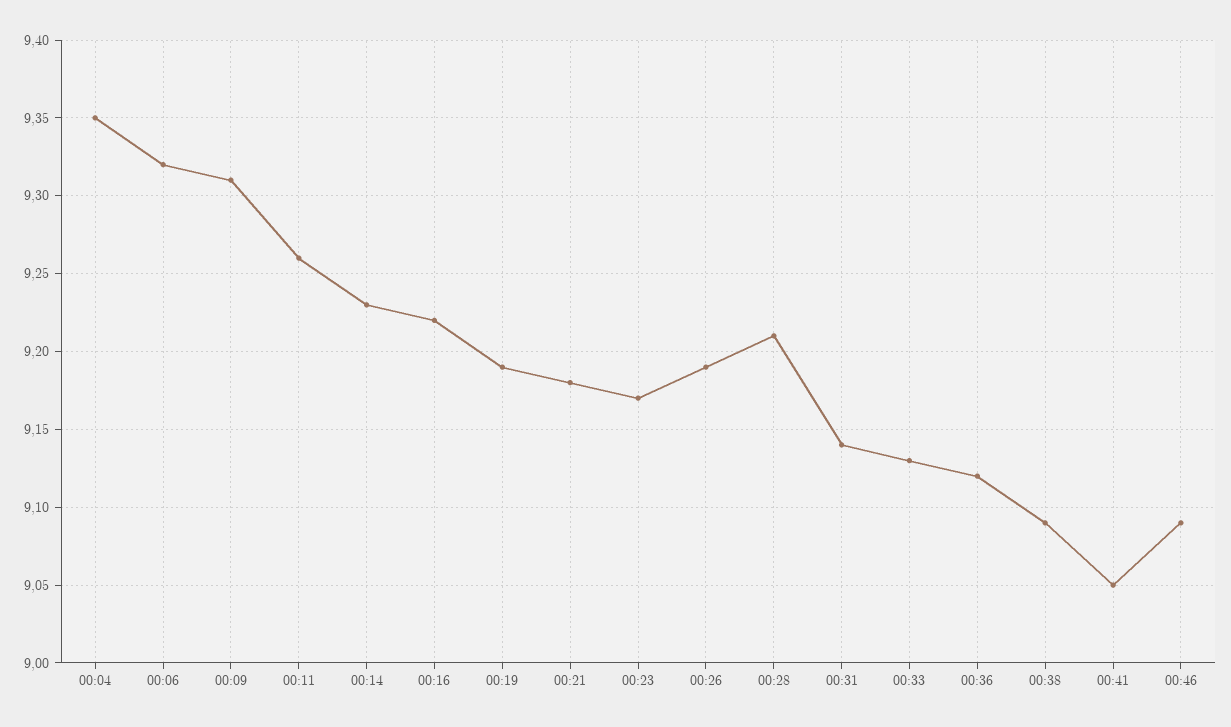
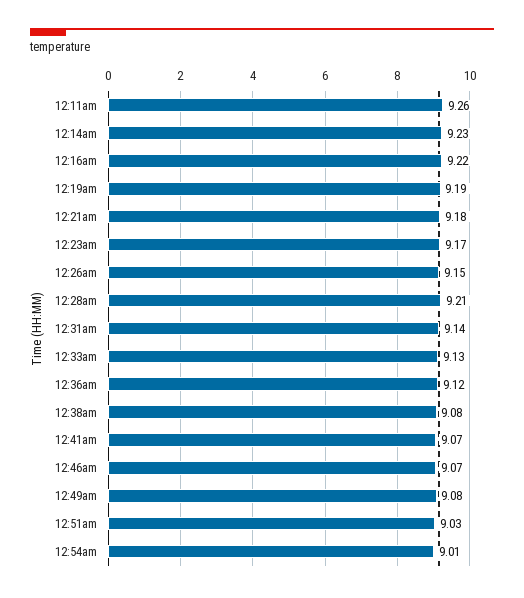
00:04: 9.35 -> none
00:06: 9.32 -> none
00:09: 9.31 -> none
00:26: 9.19 -> 9.15
00:38: 9.09 -> 9.08
00:41: 9.05 -> 9.07
00:46: 9.09 -> 9.07
12:49am: none -> 9.08
12:51am: none -> 9.03
12:54am: none -> 9.01

